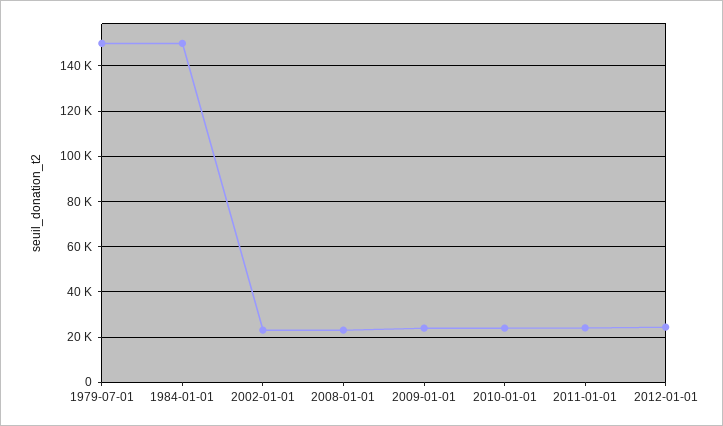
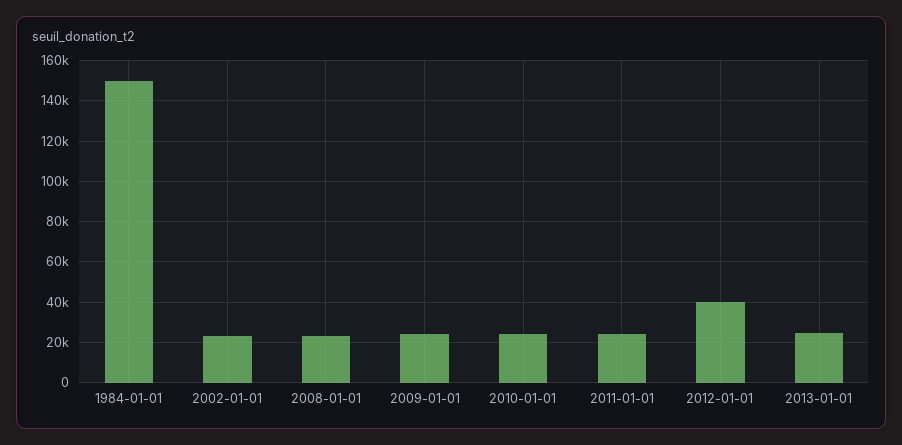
1979-07-01: 150000 -> none
2012-01-01: 25000 -> 40000
2013-01-01: none -> 25000

